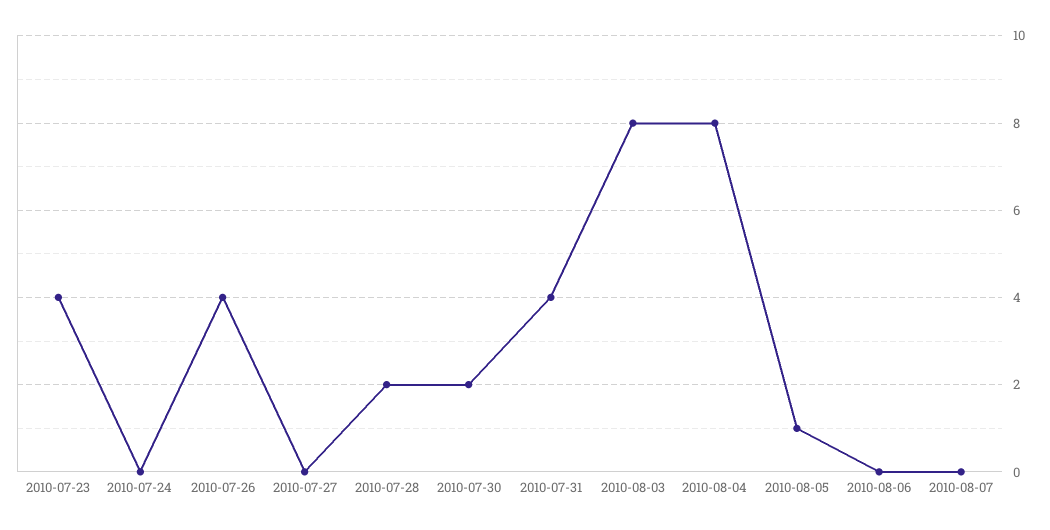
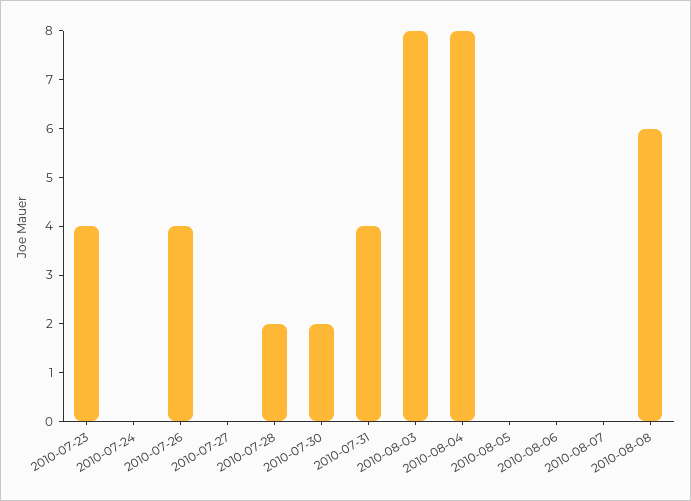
2010-08-05: 1 -> 0
2010-08-08: none -> 6

